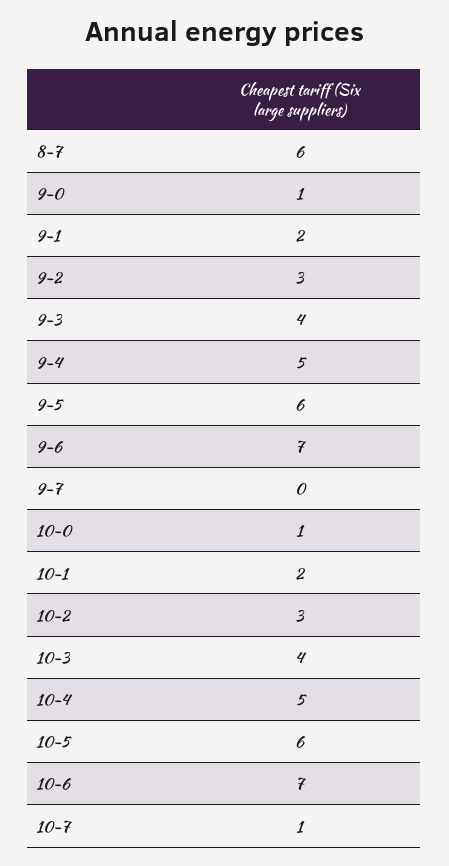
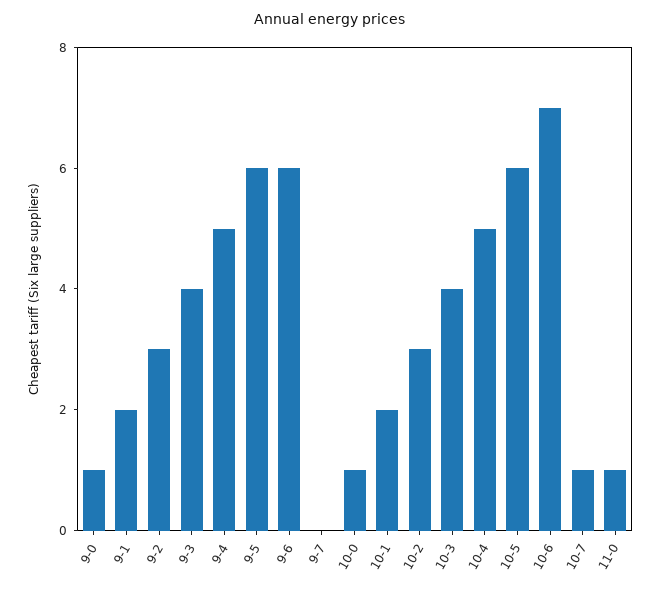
8-7: 6 -> none
9-6: 7 -> 6
11-0: none -> 1

